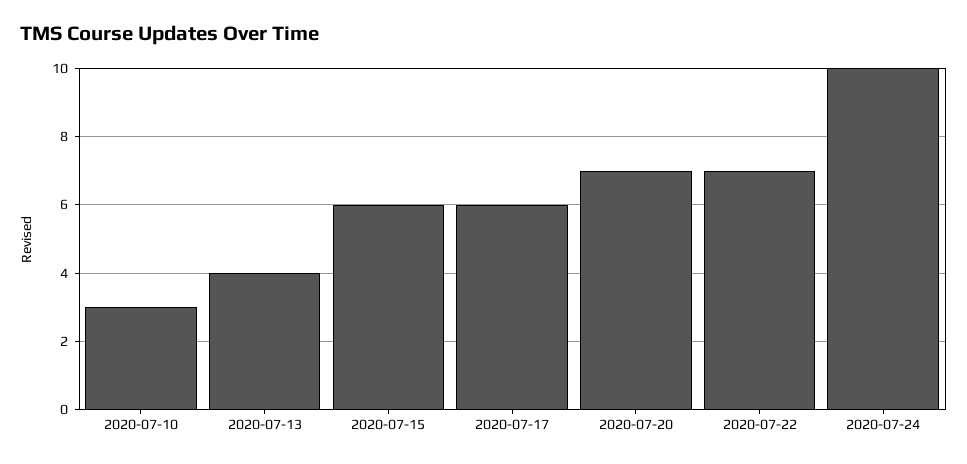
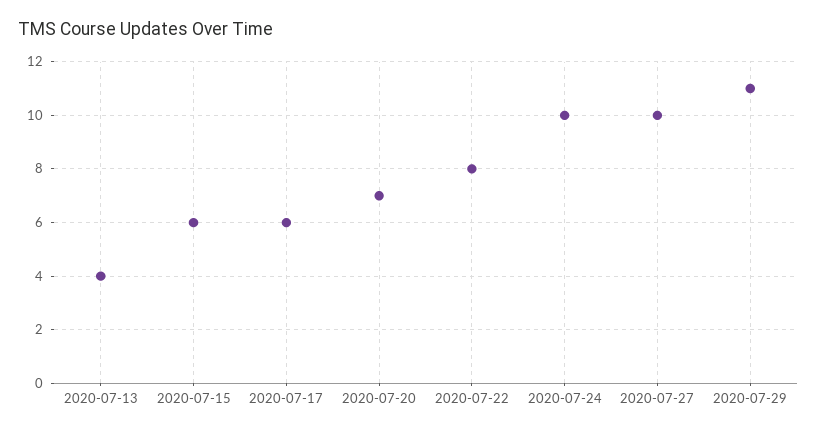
2020-07-10: 3 -> none
2020-07-22: 7 -> 8
2020-07-27: none -> 10
2020-07-29: none -> 11

